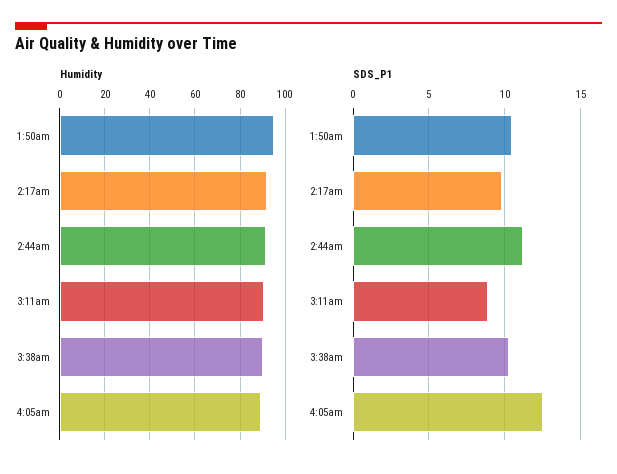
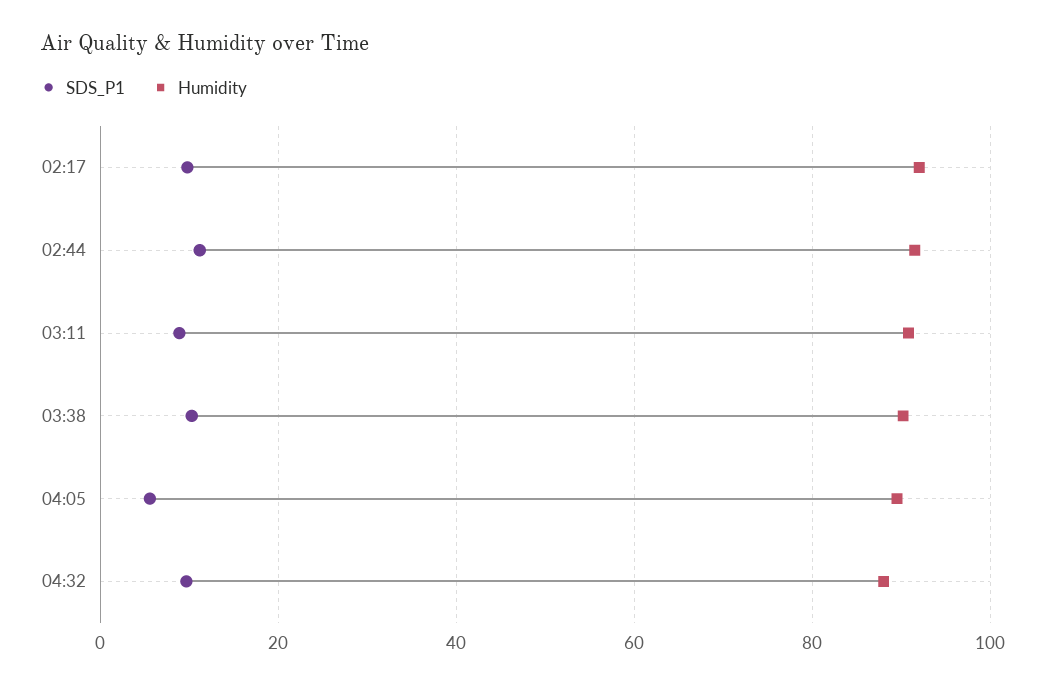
Humidity, 1:50am: 95 -> none
SDS_P1, 1:50am: 10.5 -> none
SDS_P1, 4:05am: 12.5 -> 6
SDS_P1, 04:32: none -> 10
Humidity, 04:32: none -> 88

